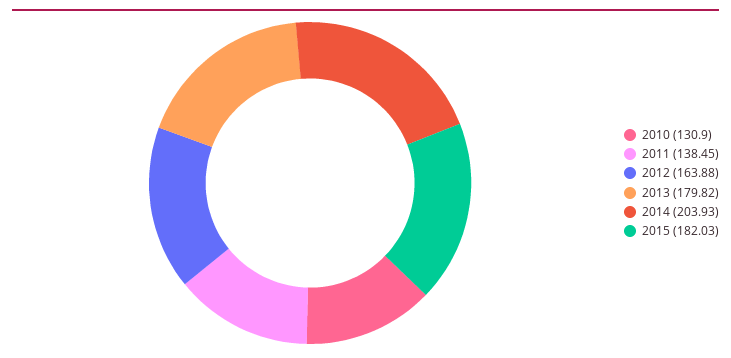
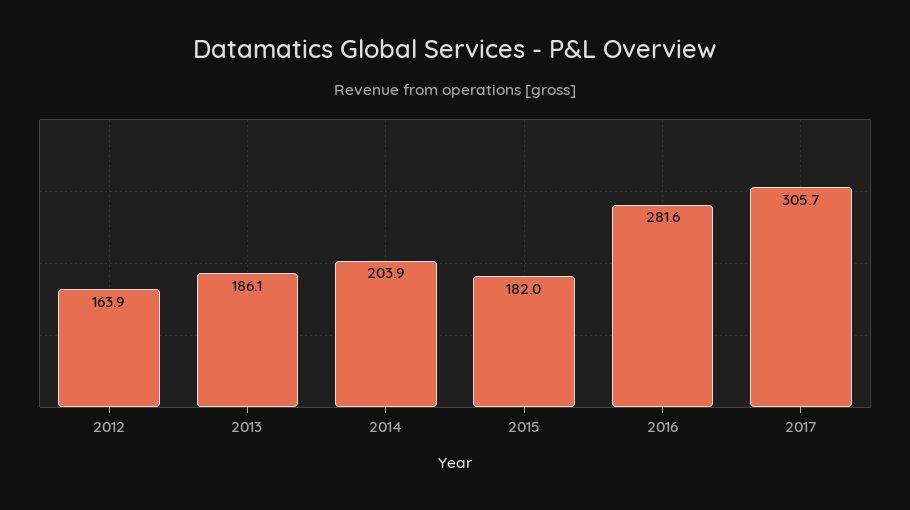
2010: 130.9 -> none
2011: 138.45 -> none
2013: 179.82 -> 186.1
2016: none -> 281.6
2017: none -> 305.7

